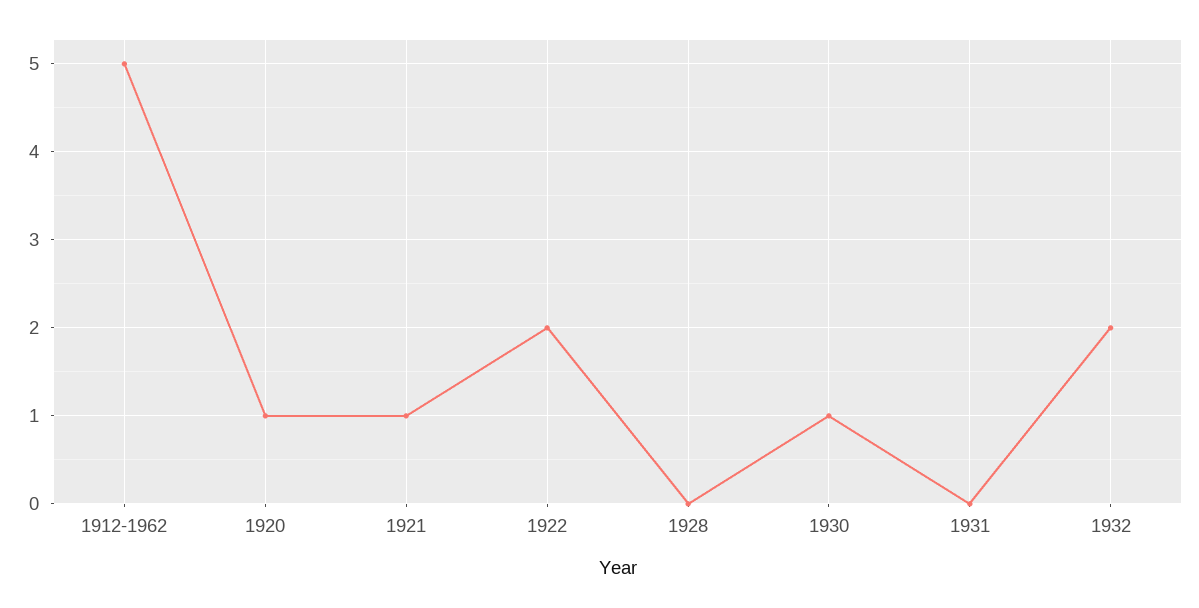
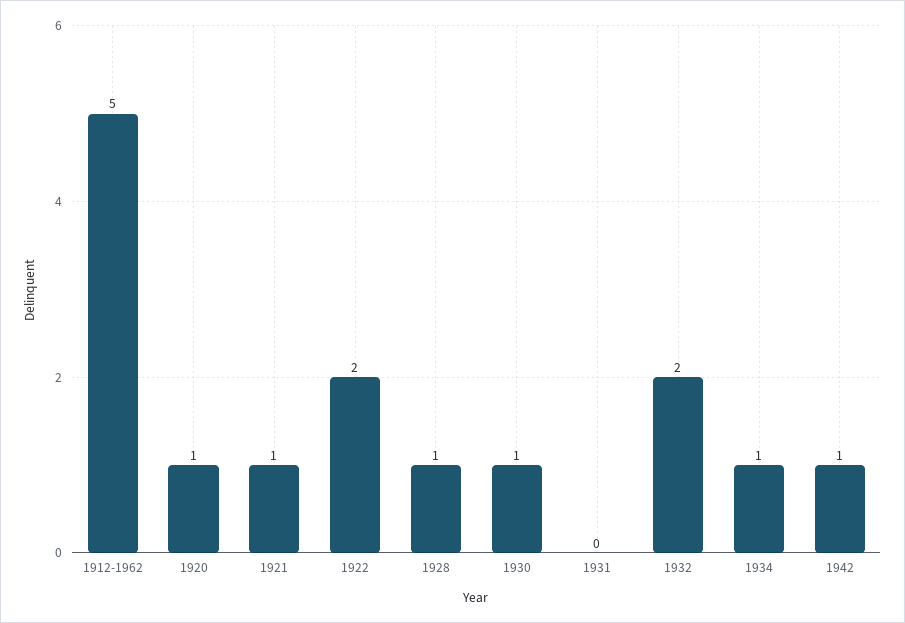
1928: 0 -> 1
1934: none -> 1
1942: none -> 1

